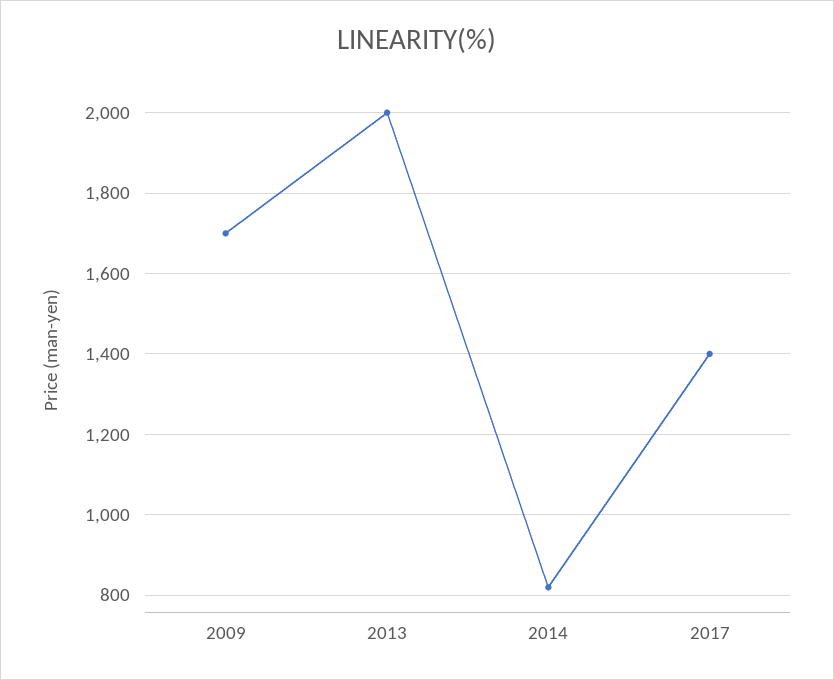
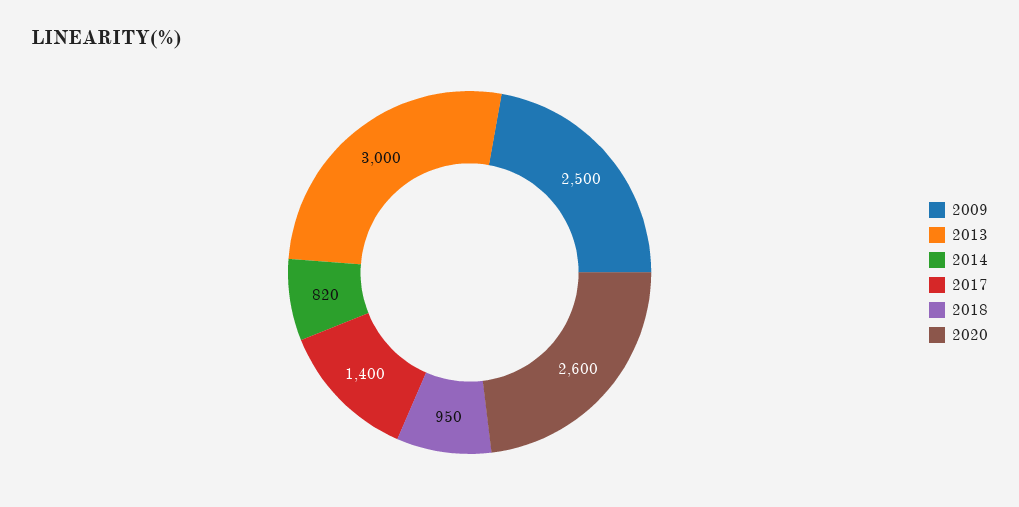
2009: 1700 -> 2500
2013: 2000 -> 3000
2018: none -> 950
2020: none -> 2600

